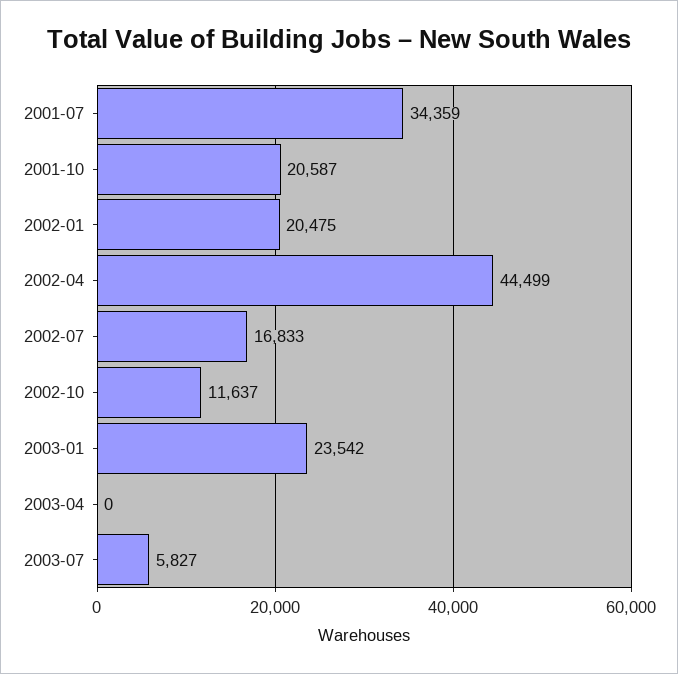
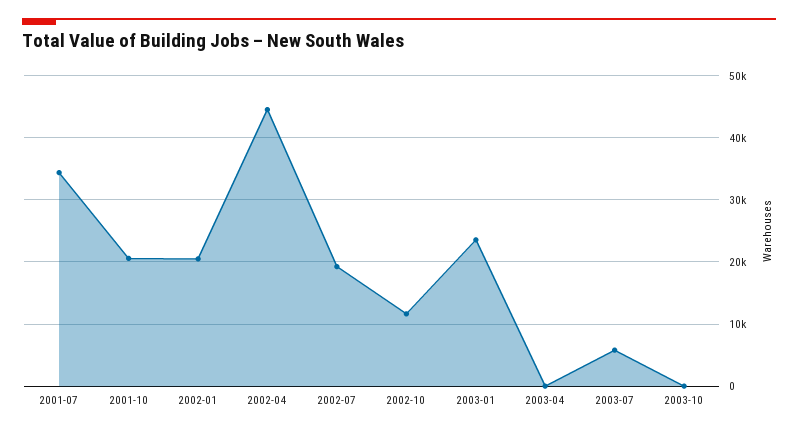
2002-07: 16833 -> 19000
2003-10: none -> 0

